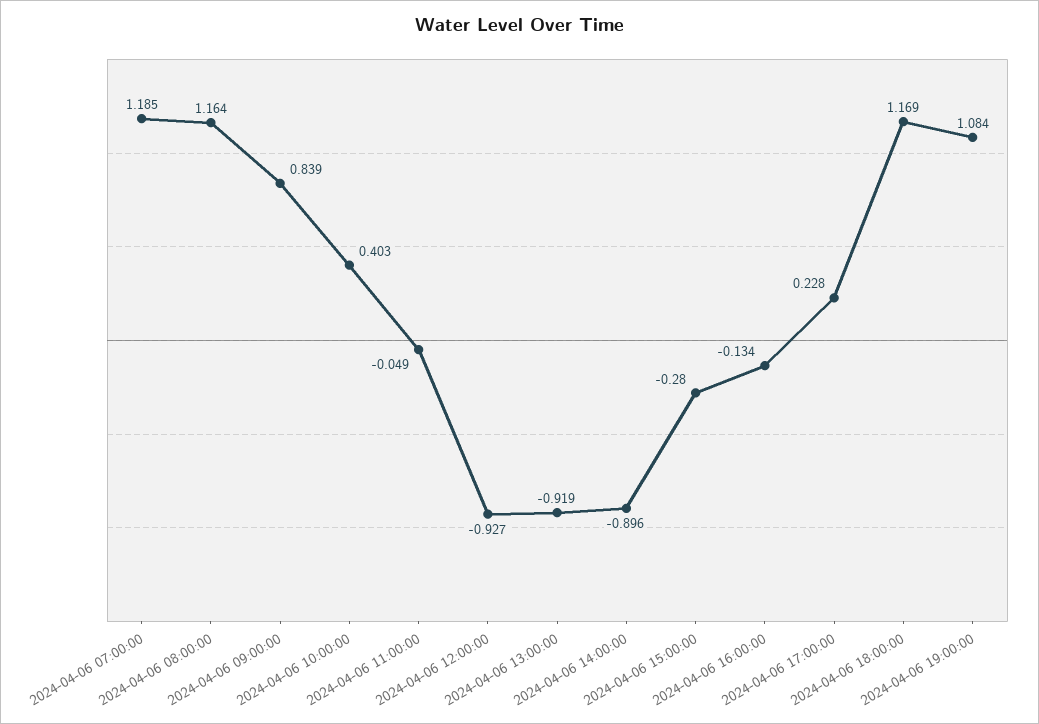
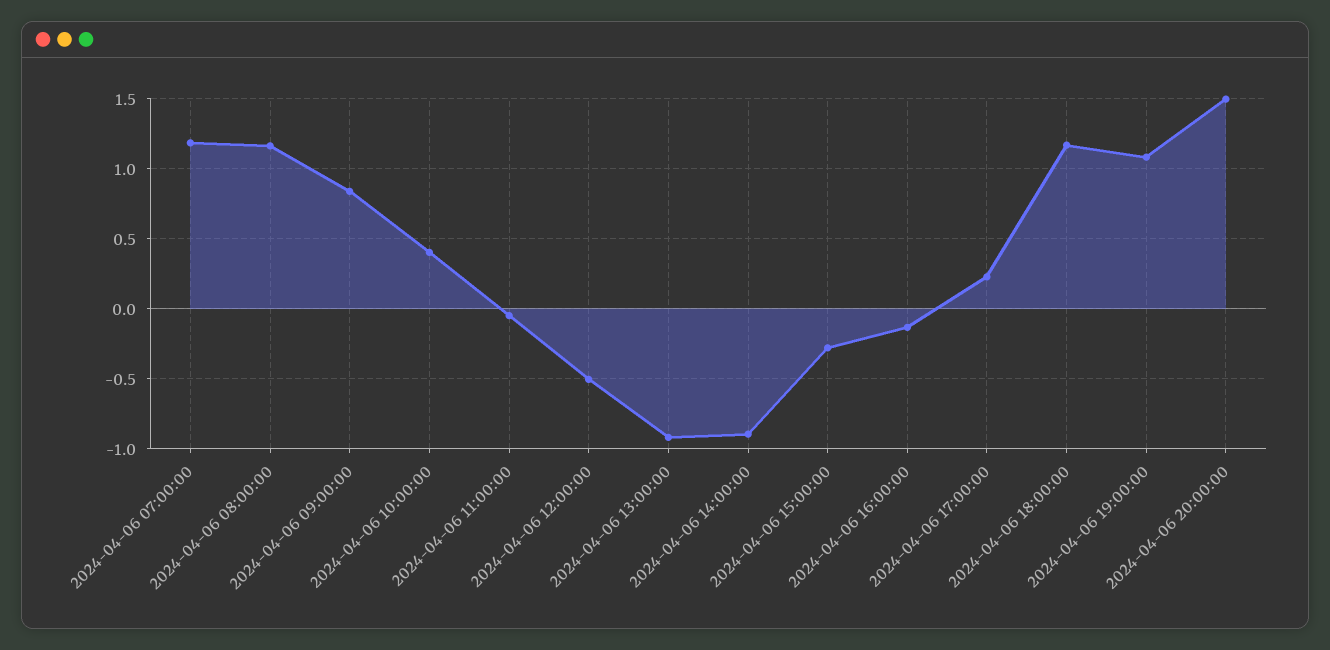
2024-04-06 12:00:00: -0.927 -> -0.5
2024-04-06 20:00:00: none -> 1.5

